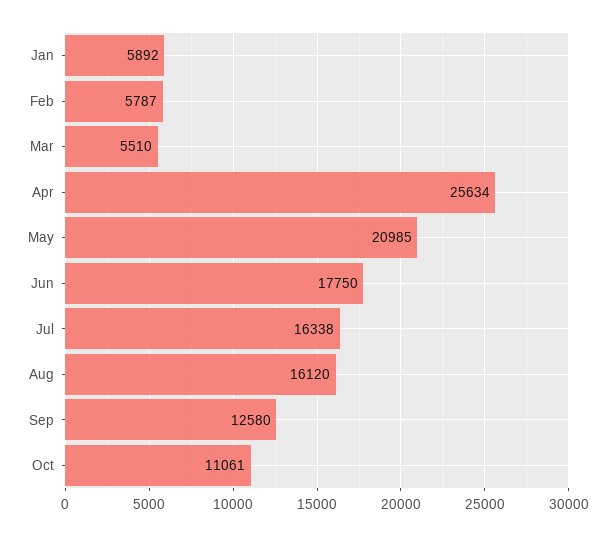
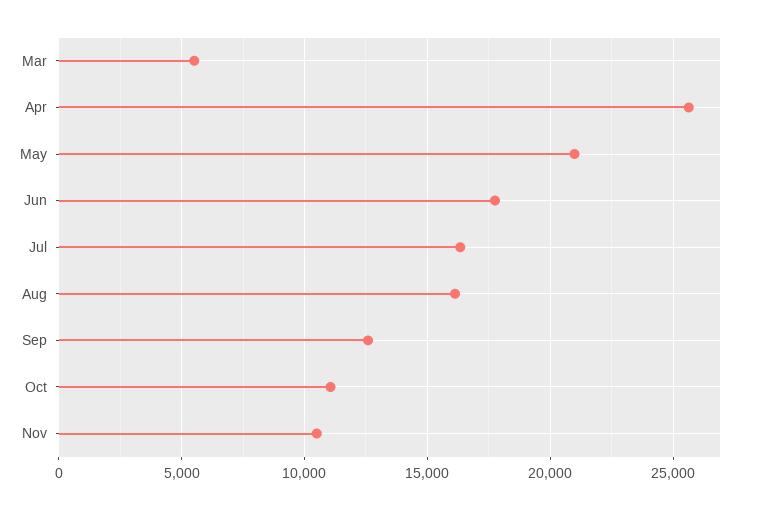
Jan: 5892 -> none
Feb: 5787 -> none
Nov: none -> 10500

